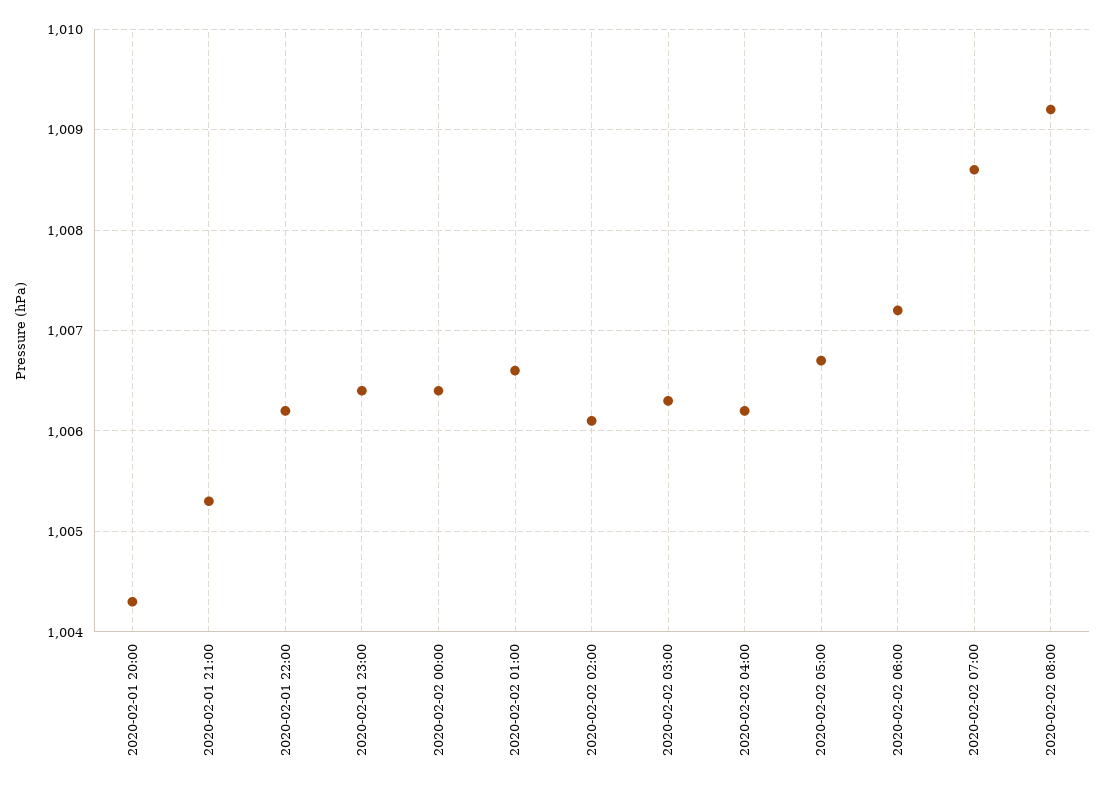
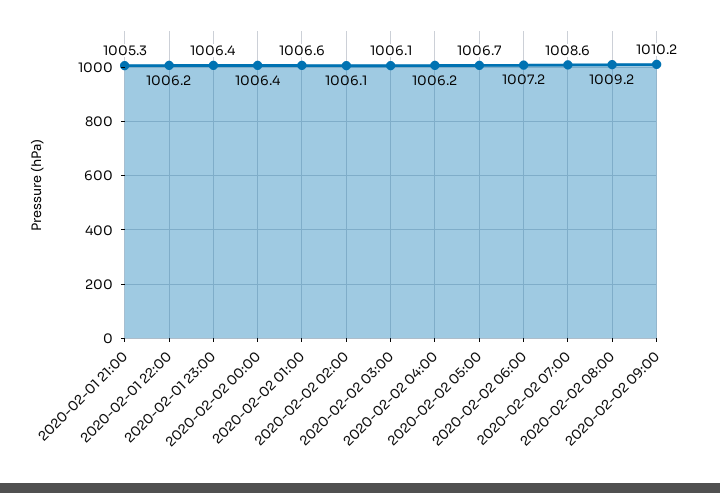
2020-02-01 20:00: 1004.3 -> none
2020-02-02 03:00: 1006.3 -> 1006.1
2020-02-02 09:00: none -> 1010.2

